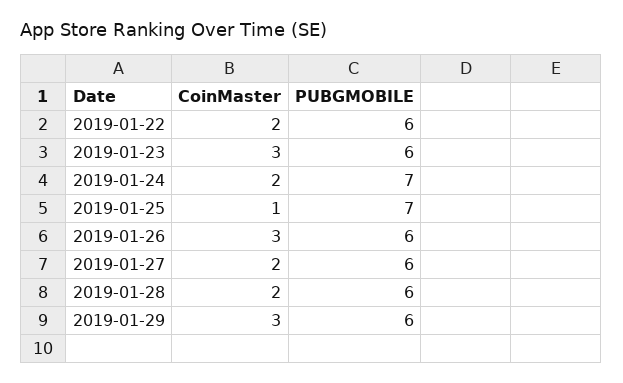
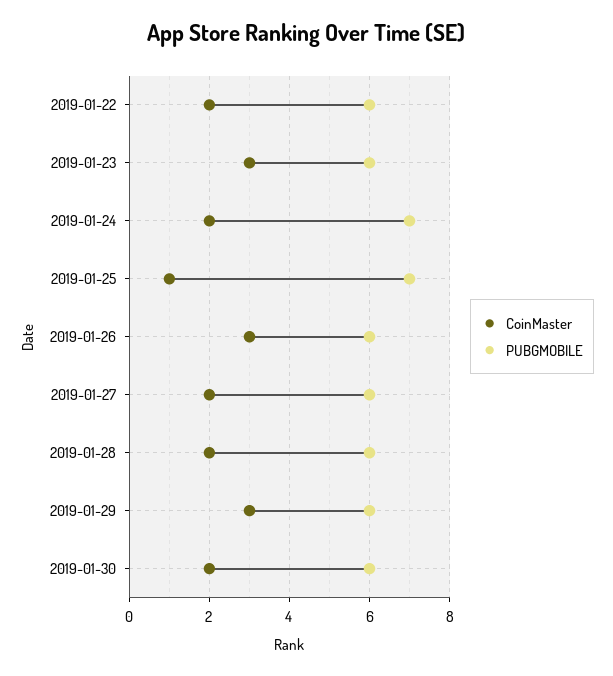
CoinMaster, 2019-01-30: none -> 2
PUBGMOBILE, 2019-01-30: none -> 6

